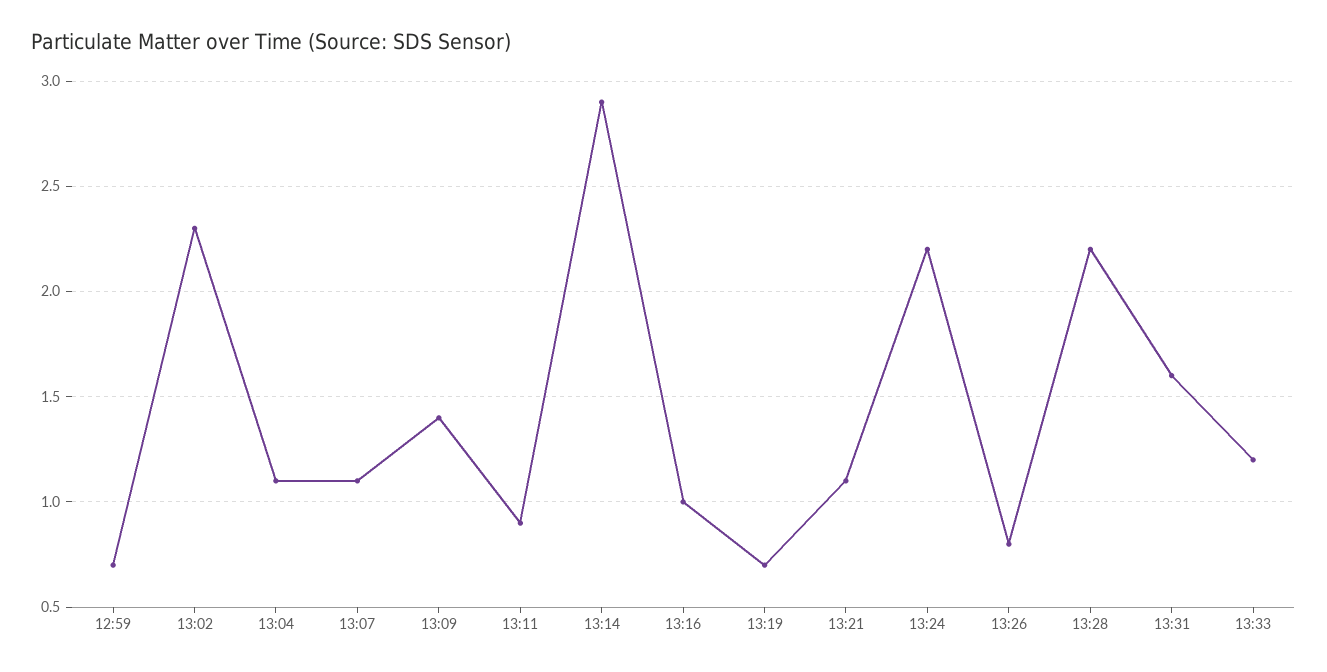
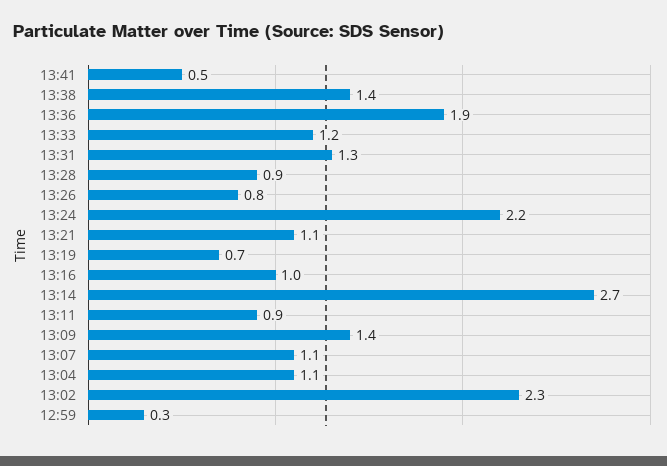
12:59: 0.7 -> 0.3
13:14: 2.9 -> 2.7
13:28: 2.2 -> 0.9
13:31: 1.6 -> 1.3
13:41: none -> 0.5
13:38: none -> 1.4
13:36: none -> 1.9

